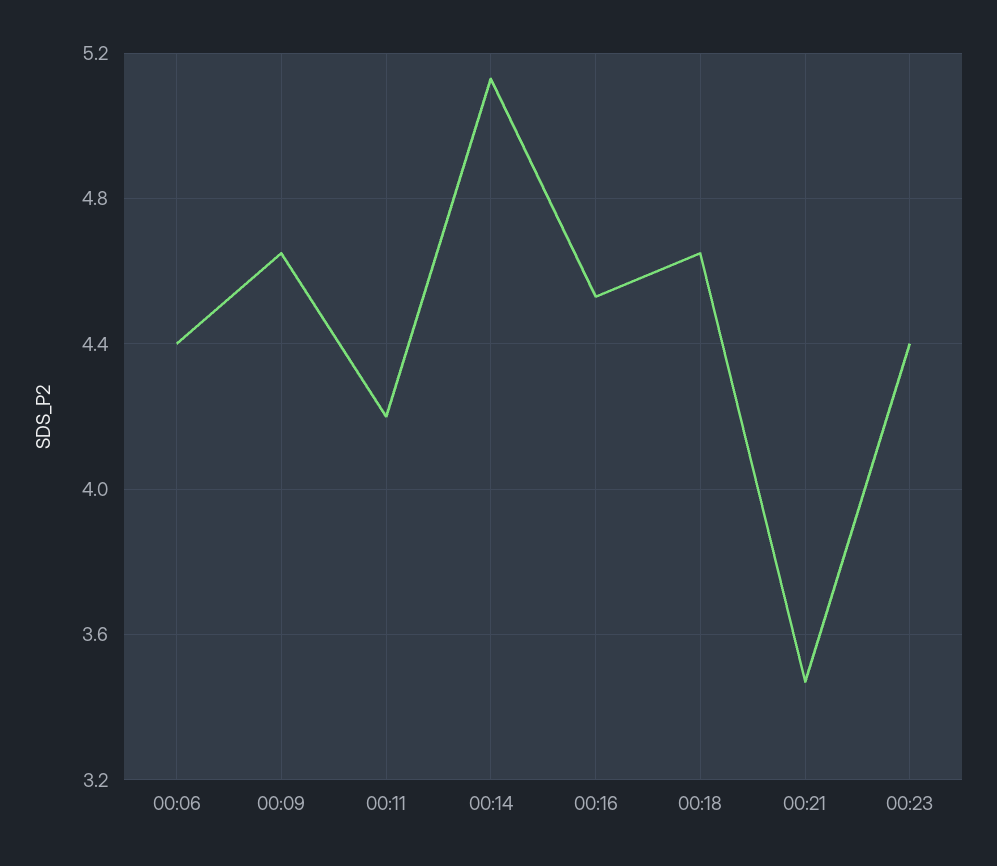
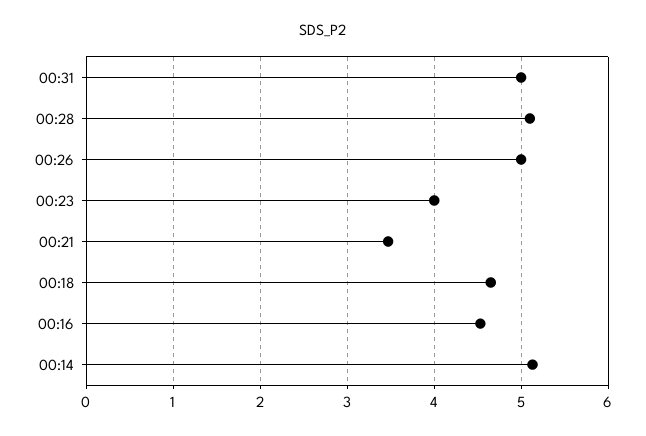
00:06: 4.4 -> none
00:09: 4.65 -> none
00:11: 4.2 -> none
00:23: 4.4 -> 4
00:31: none -> 5
00:28: none -> 5.1
00:26: none -> 5

